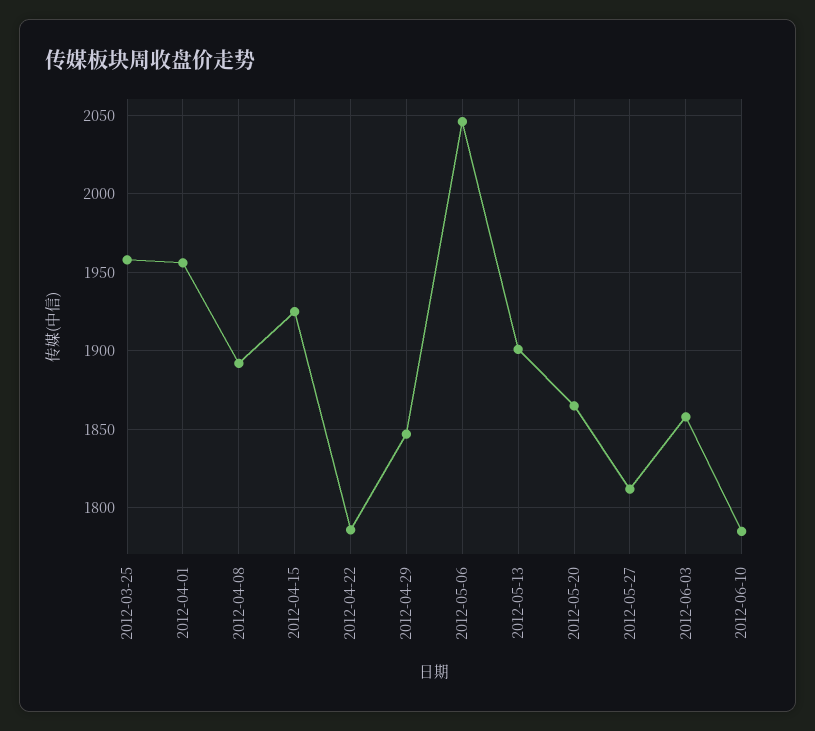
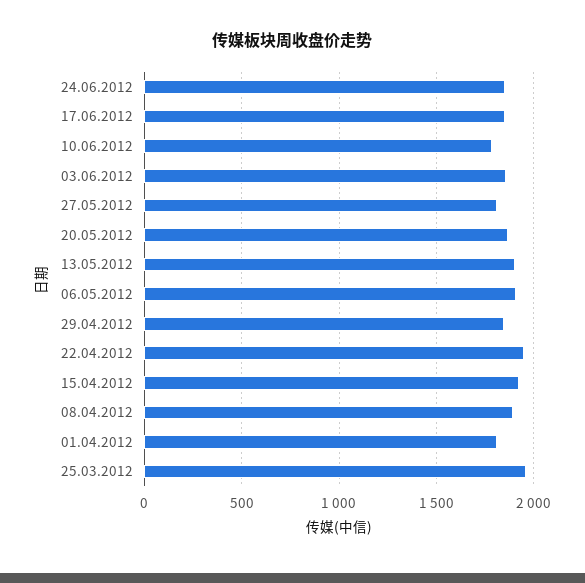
2012-04-01: 1955 -> 1800
2012-04-22: 1785 -> 1950
2012-05-06: 2045 -> 1900
24.06.2012: none -> 1850
17.06.2012: none -> 1850

